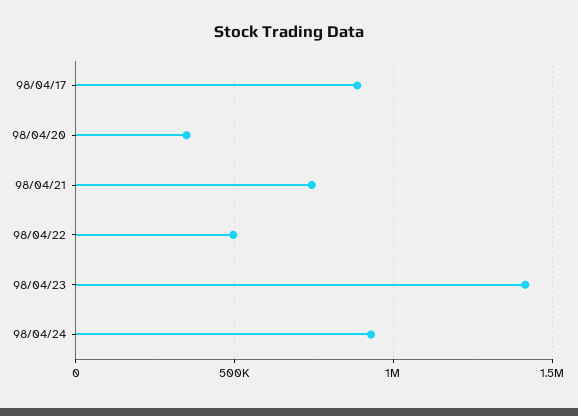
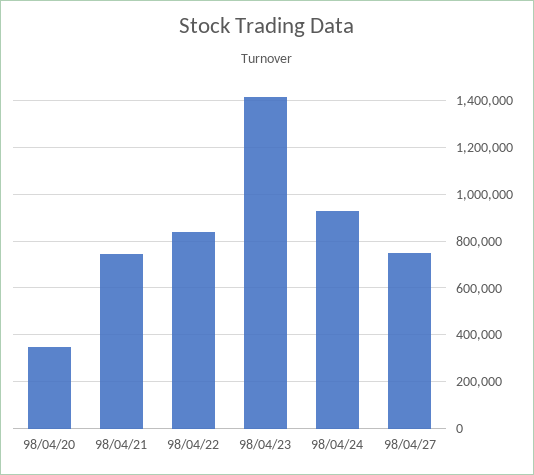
98/04/17: 900000 -> none
98/04/22: 500000 -> 850000
98/04/27: none -> 750000

